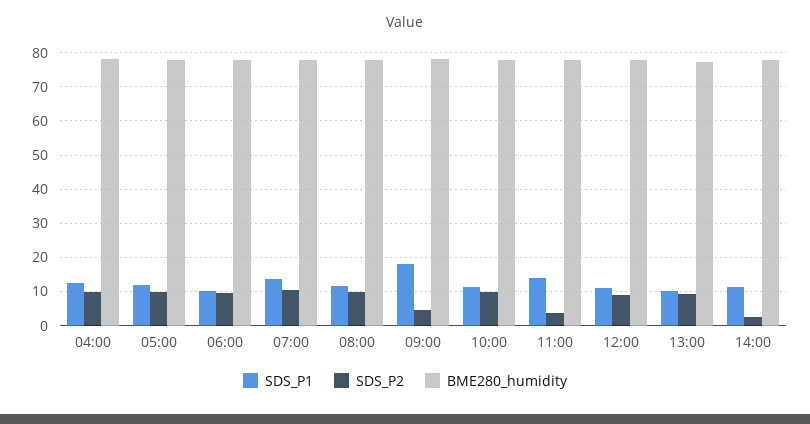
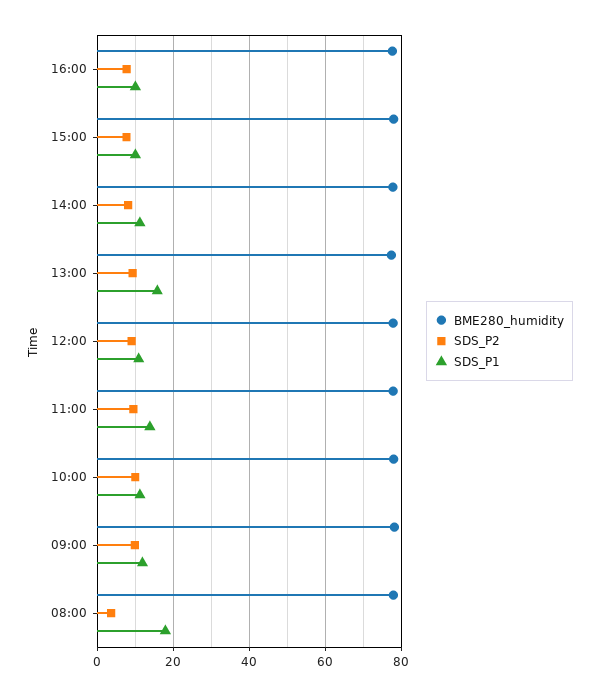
SDS_P1, 04:00: 12 -> none
SDS_P2, 04:00: 10 -> none
BME280_humidity, 04:00: 78 -> none
SDS_P1, 05:00: 12 -> none
SDS_P2, 05:00: 10 -> none
BME280_humidity, 05:00: 78 -> none
SDS_P1, 06:00: 10 -> none
SDS_P2, 06:00: 10 -> none
BME280_humidity, 06:00: 78 -> none
SDS_P1, 07:00: 14 -> none
SDS_P2, 07:00: 10 -> none
BME280_humidity, 07:00: 78 -> none
SDS_P1, 08:00: 12 -> 18
SDS_P2, 08:00: 10 -> 4
SDS_P1, 09:00: 18 -> 12
SDS_P2, 09:00: 4 -> 10
SDS_P2, 11:00: 4 -> 10
SDS_P1, 13:00: 10 -> 16
SDS_P2, 14:00: 2 -> 8
BME280_humidity, 16:00: none -> 78
SDS_P2, 16:00: none -> 8
SDS_P1, 16:00: none -> 10
BME280_humidity, 15:00: none -> 78
SDS_P2, 15:00: none -> 8
SDS_P1, 15:00: none -> 10

